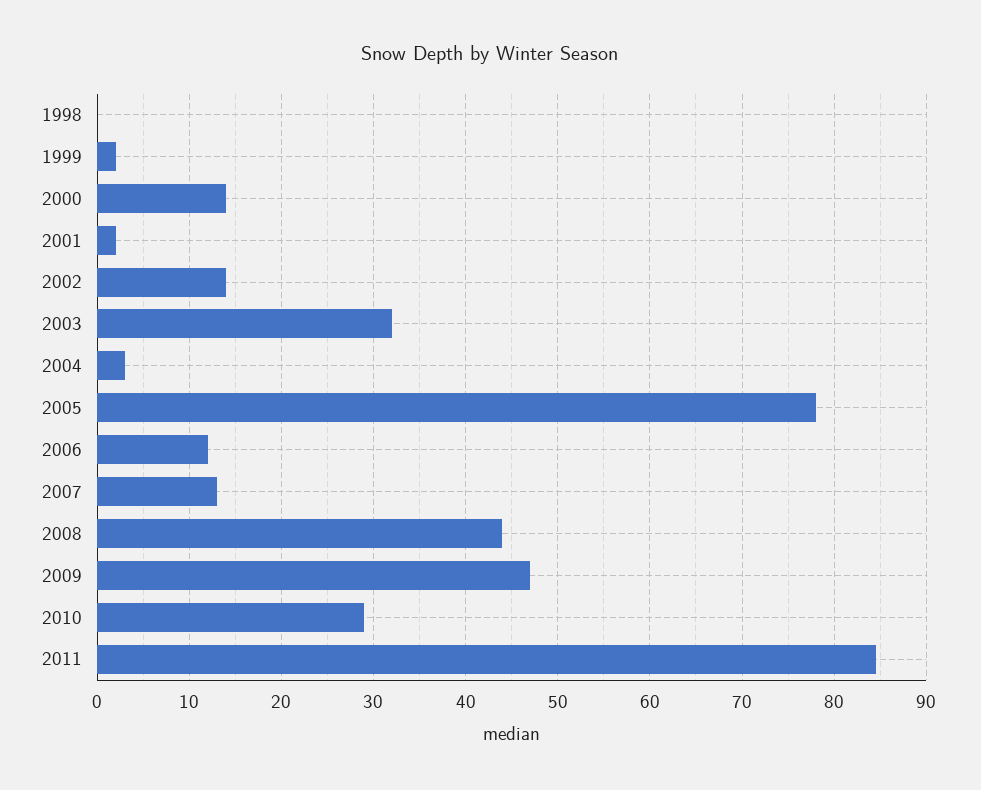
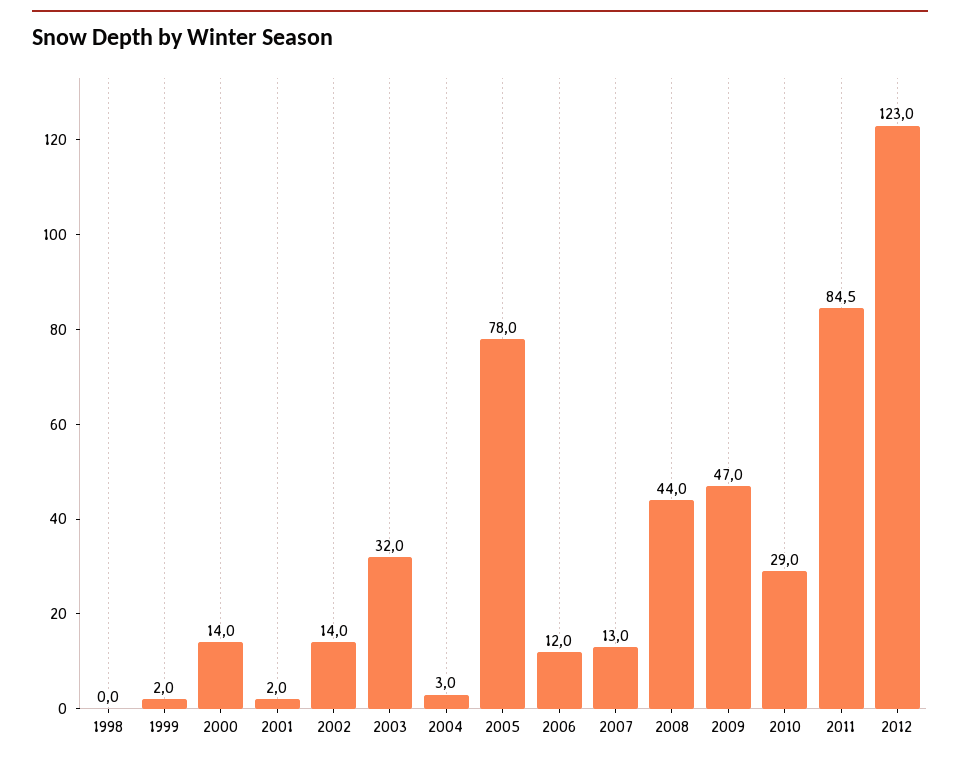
2012: none -> 123

